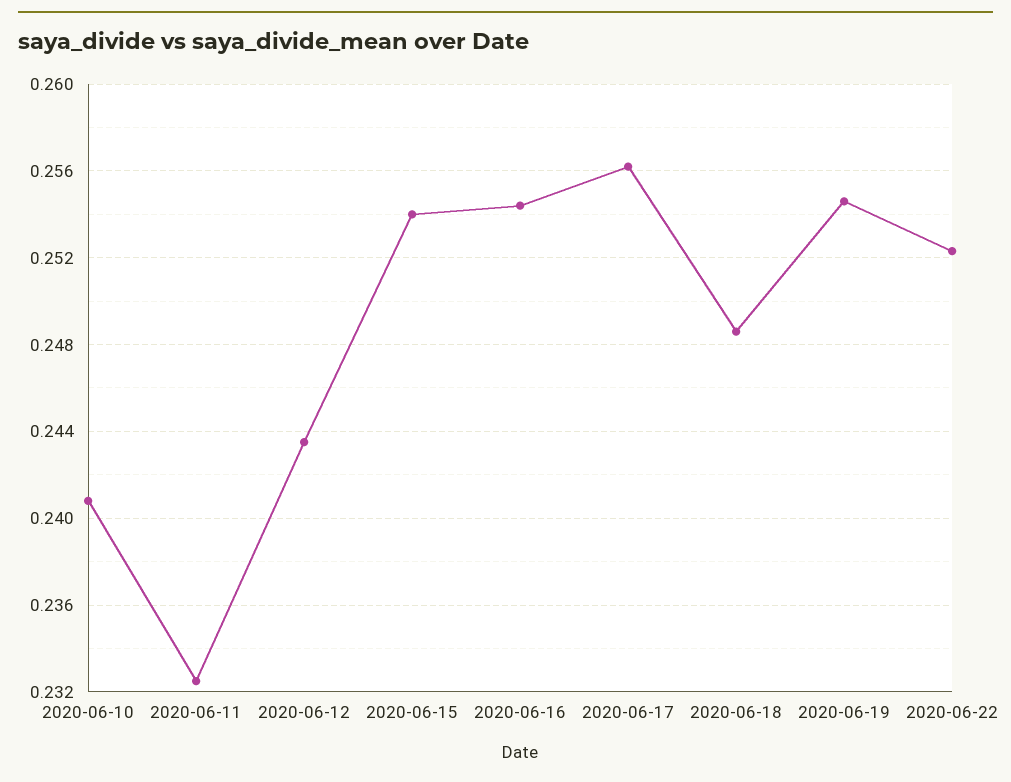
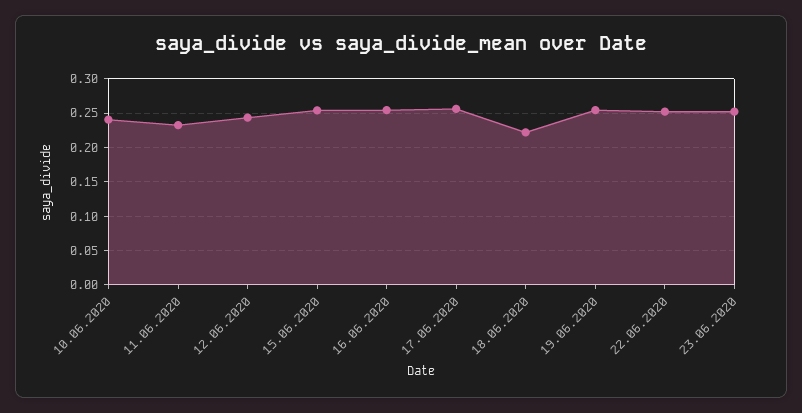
2020-06-18: 0.2485 -> 0.22
23.06.2020: none -> 0.25

